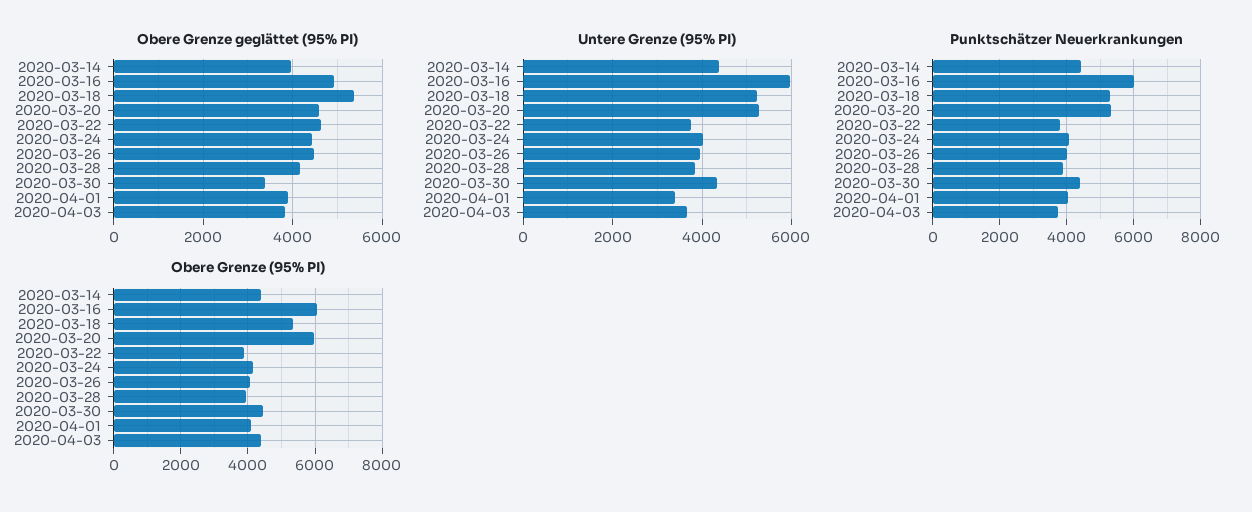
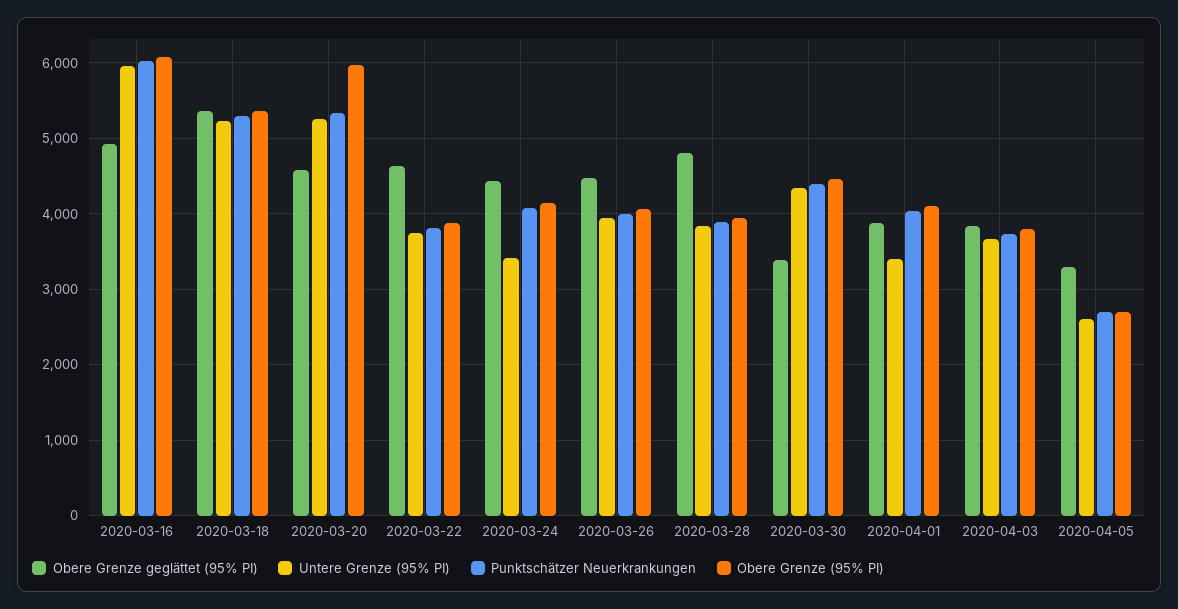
Obere Grenze geglättet (95% PI), 2020-03-14: 4000 -> none
Obere Grenze geglättet (95% PI), 2020-03-28: 4200 -> 4800
Untere Grenze (95% PI), 2020-03-14: 4400 -> none
Untere Grenze (95% PI), 2020-03-24: 4000 -> 3400
Punktschätzer Neuerkrankungen, 2020-03-14: 4400 -> none
Obere Grenze (95% PI), 2020-03-14: 4400 -> none
Obere Grenze (95% PI), 2020-04-03: 4400 -> 3800
Obere Grenze geglättet (95% PI), 2020-04-05: none -> 3300
Untere Grenze (95% PI), 2020-04-05: none -> 2600
Punktschätzer Neuerkrankungen, 2020-04-05: none -> 2700
Obere Grenze (95% PI), 2020-04-05: none -> 2700

